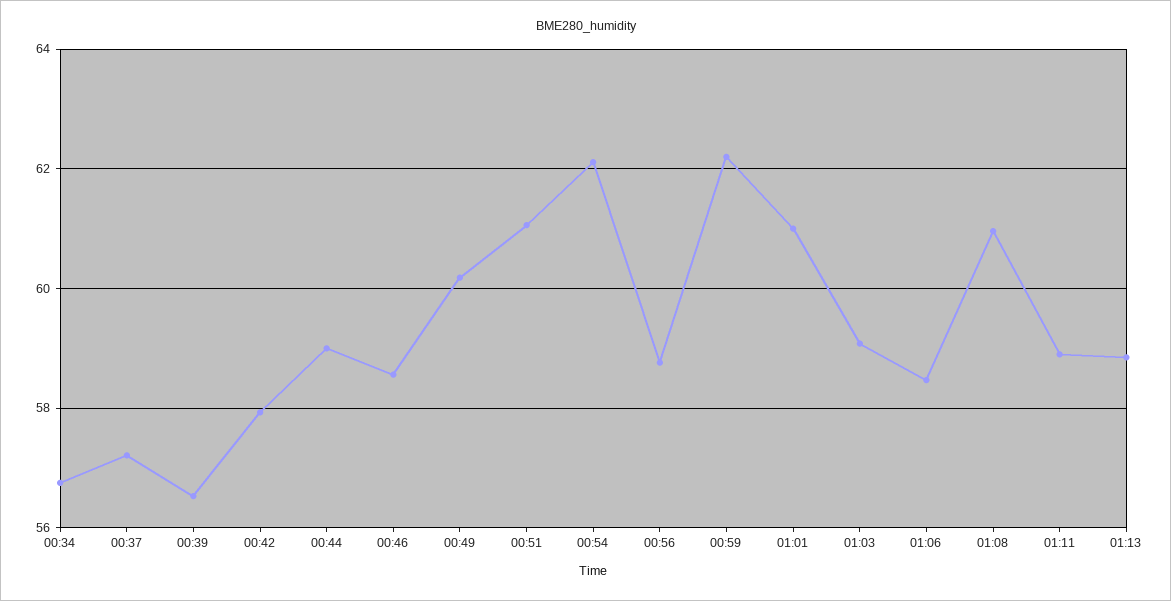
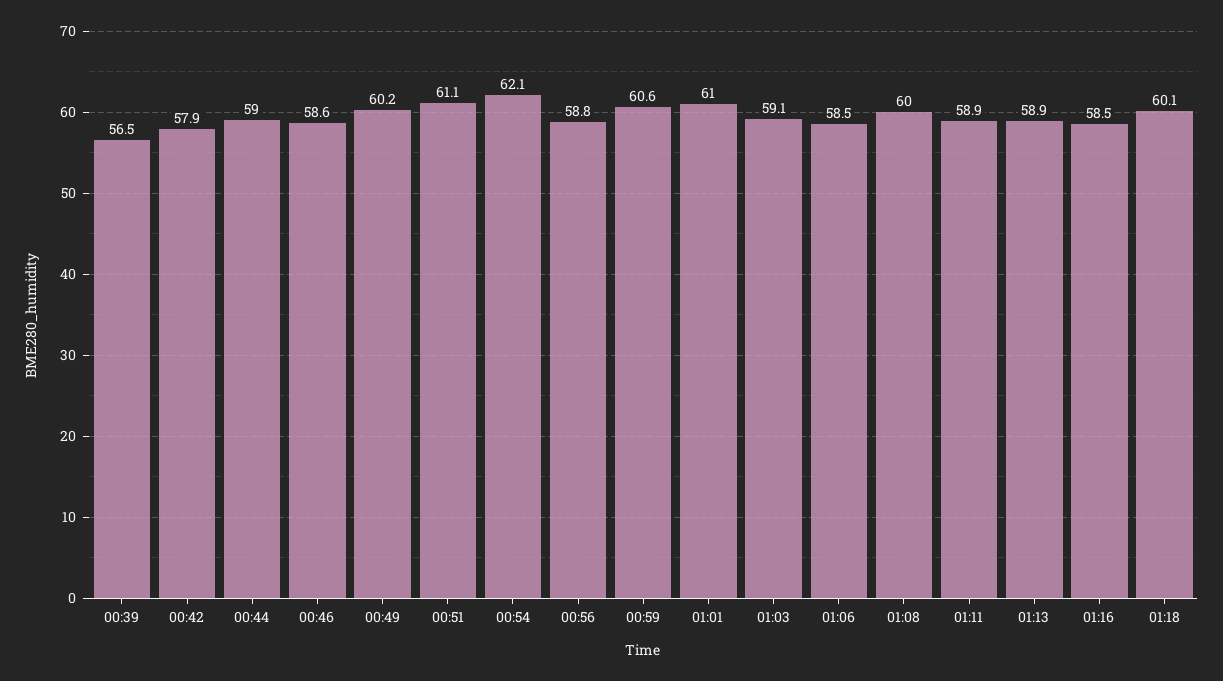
00:34: 56.8 -> none
00:37: 57.2 -> none
00:59: 62.2 -> 60.6
01:08: 61 -> 60
01:16: none -> 58.5
01:18: none -> 60.1

